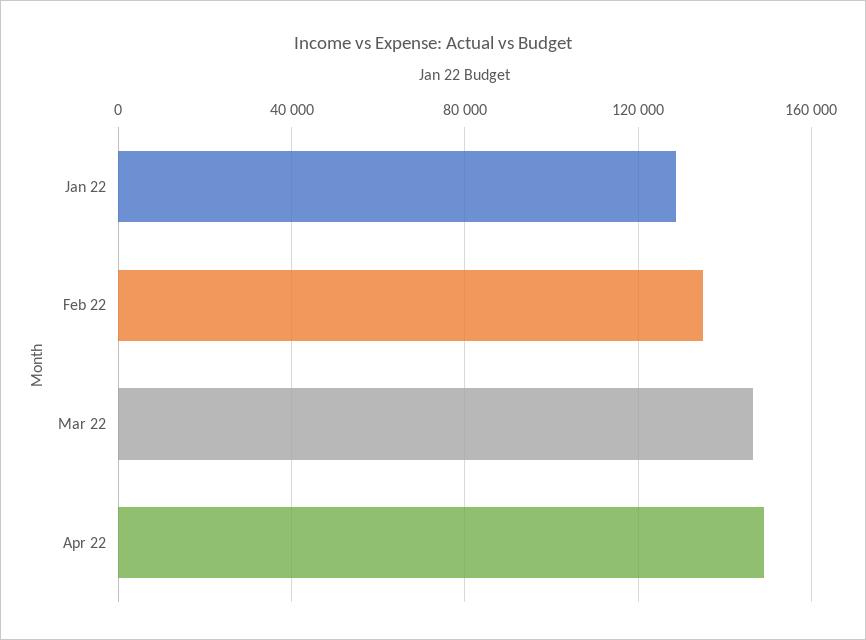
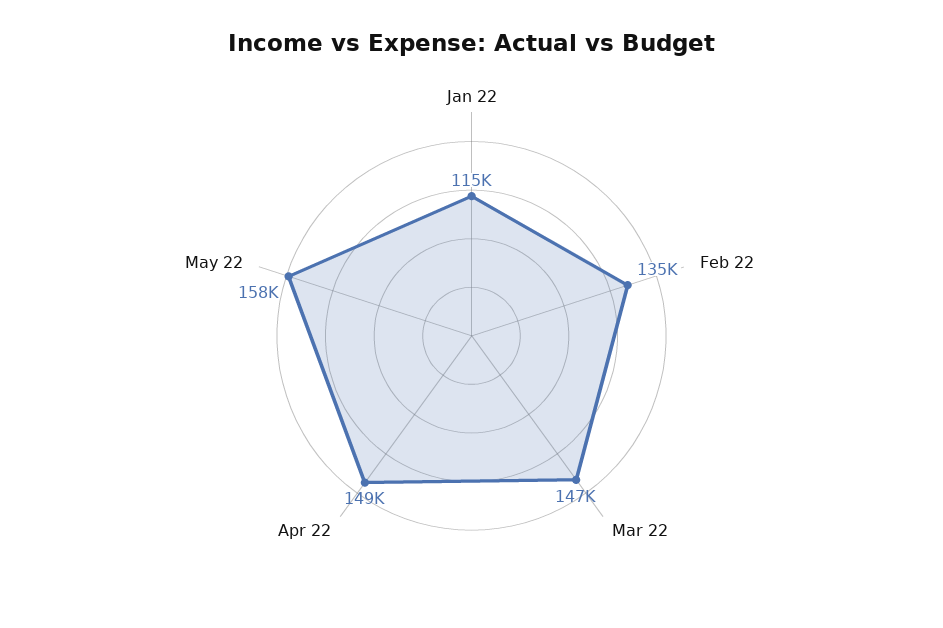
Jan 22: 130000 -> 115000
May 22: none -> 158000

